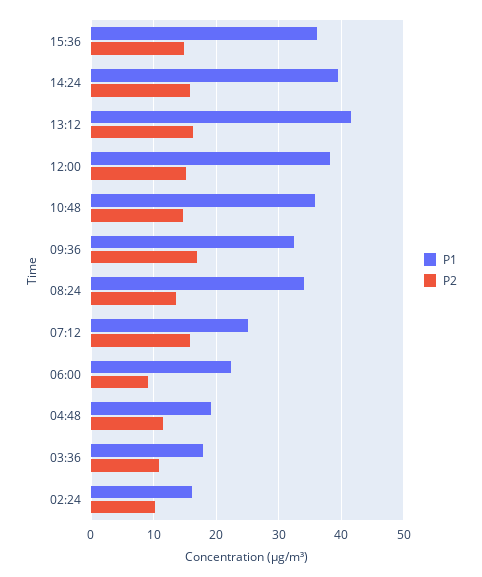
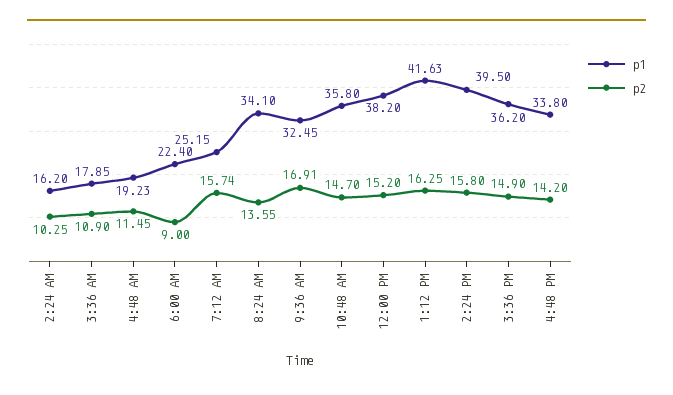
P1, 4:48 PM: none -> 33.8
P2, 4:48 PM: none -> 14.2

